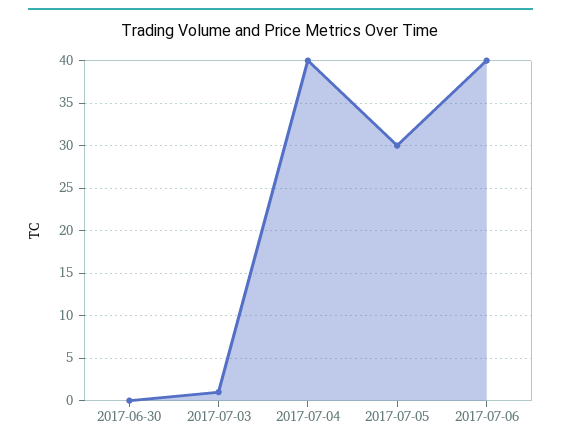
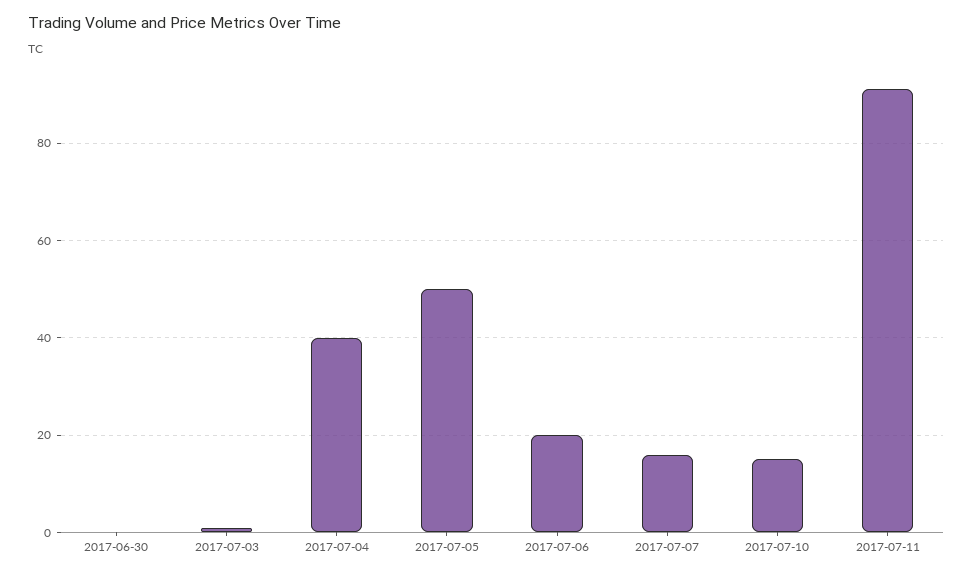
2017-07-05: 30 -> 50
2017-07-06: 40 -> 20
2017-07-07: none -> 15
2017-07-10: none -> 15
2017-07-11: none -> 90

